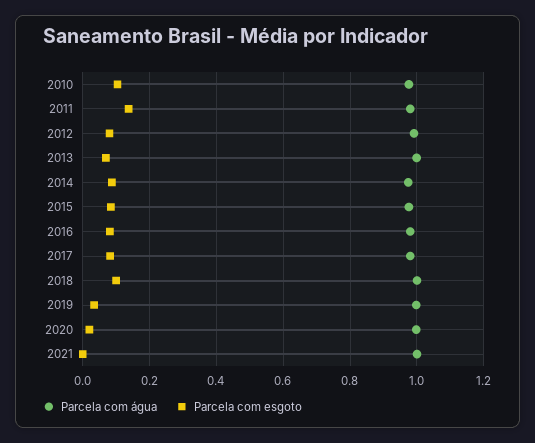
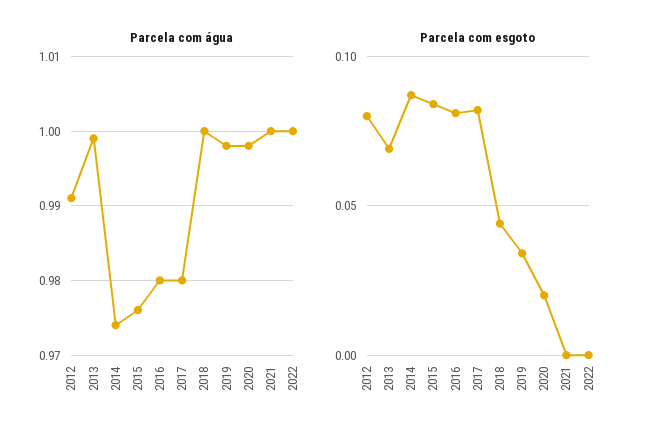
Parcela com água, 2010: 0.98 -> none
Parcela com esgoto, 2010: 0.1 -> none
Parcela com água, 2011: 0.98 -> none
Parcela com esgoto, 2011: 0.14 -> none
Parcela com esgoto, 2018: 0.1 -> 0.045
Parcela com água, 2022: none -> 1
Parcela com esgoto, 2022: none -> 0

